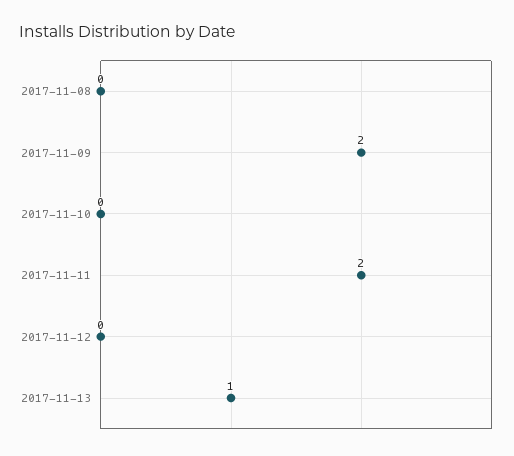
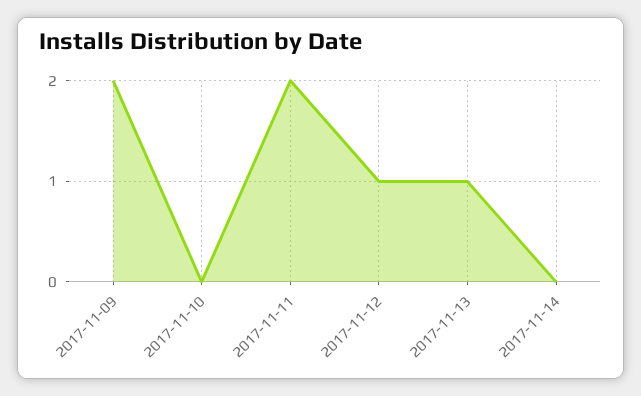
2017-11-08: 0 -> none
2017-11-12: 0 -> 1
2017-11-14: none -> 0

